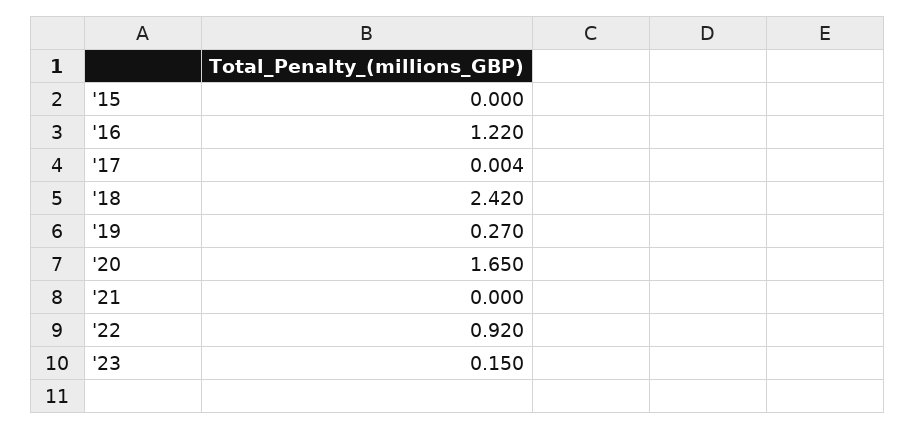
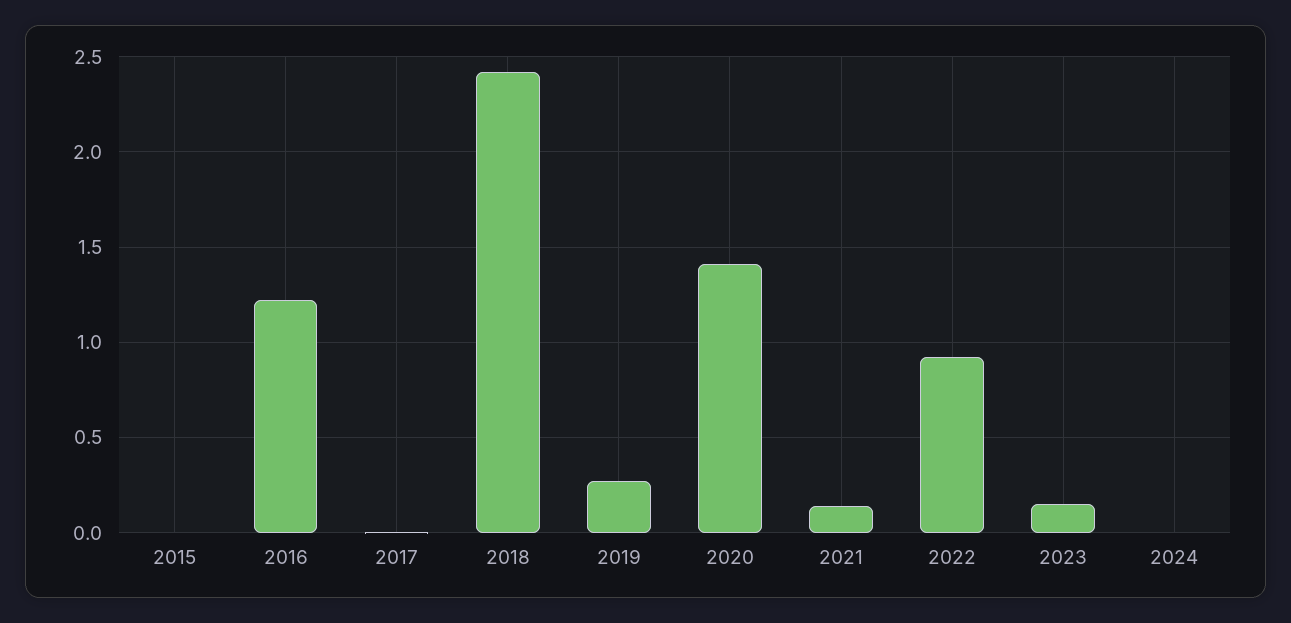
'20: 1.65 -> 1.4
'21: 0 -> 0.15
2024: none -> 0

